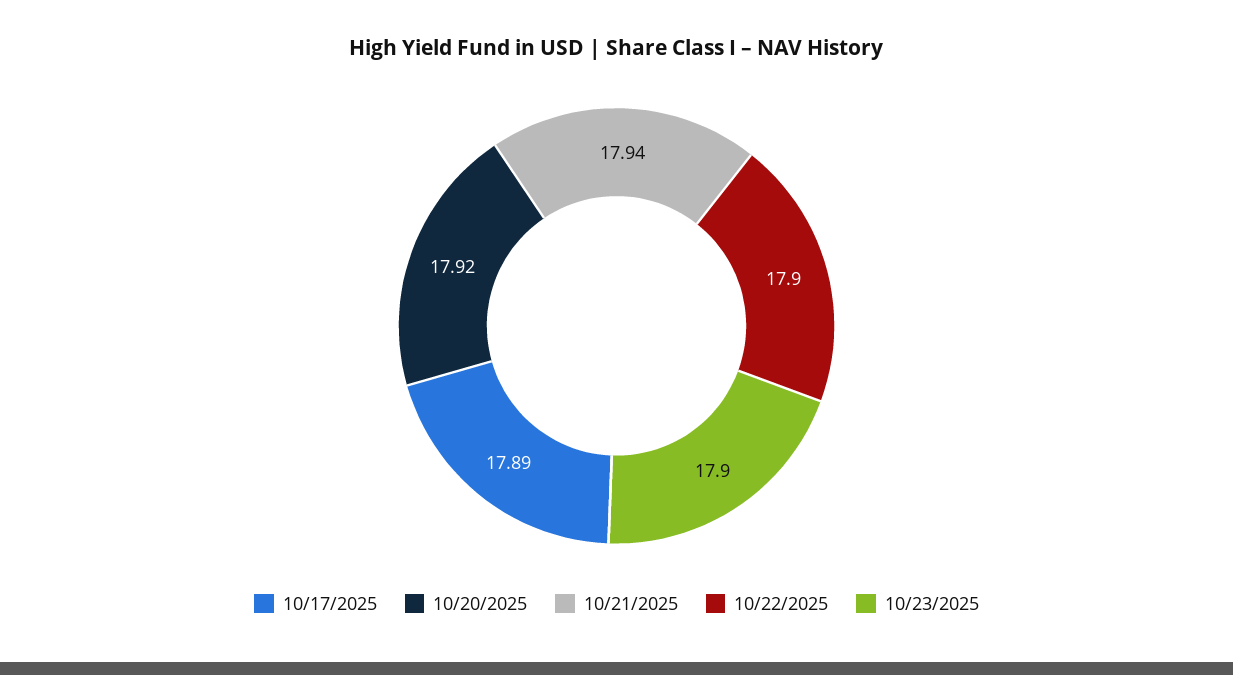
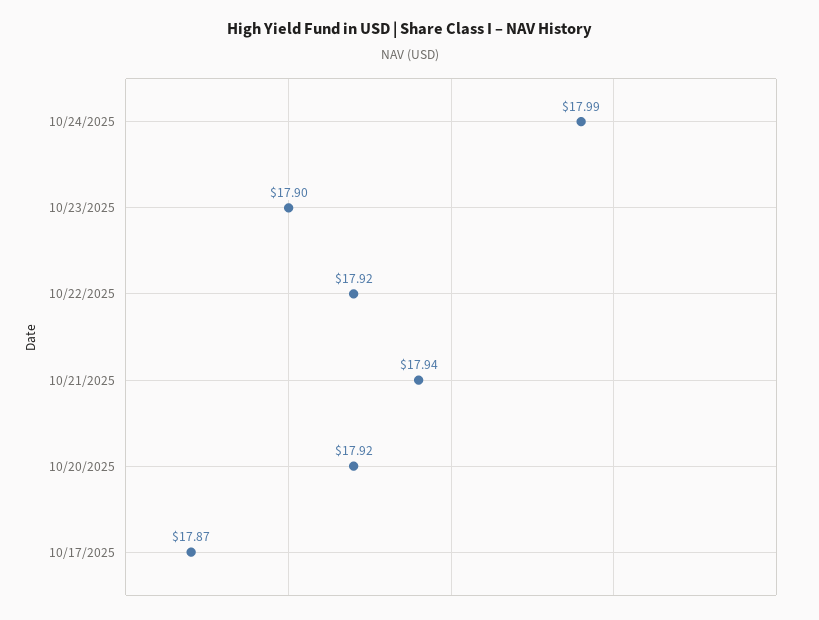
10/17/2025: 17.89 -> 17.87
10/22/2025: 17.9 -> 17.92
10/24/2025: none -> 17.99

